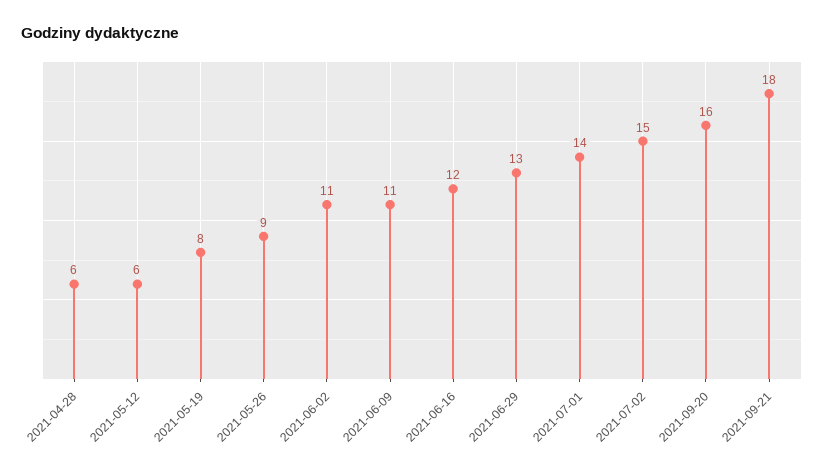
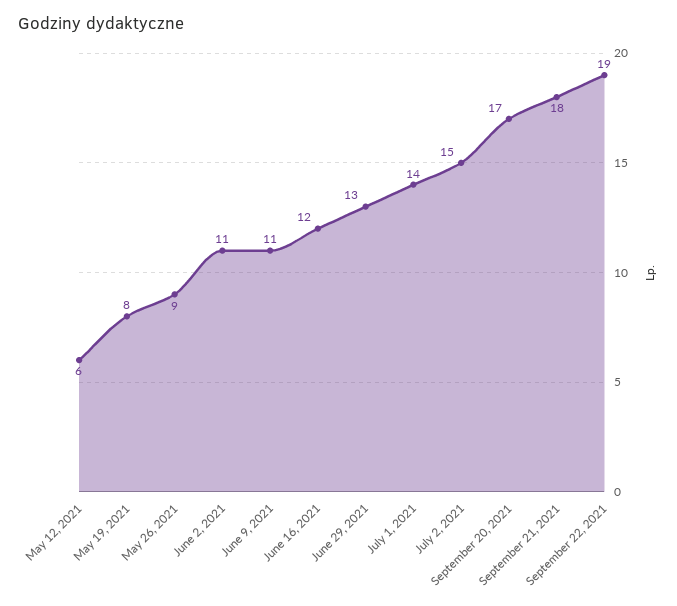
2021-04-28: 6 -> none
2021-09-20: 16 -> 17
September 22, 2021: none -> 19

